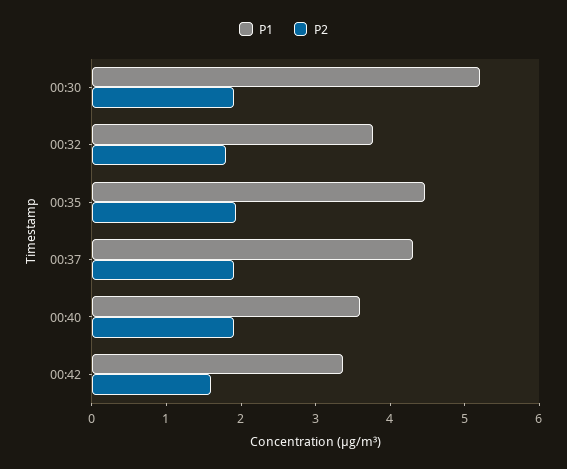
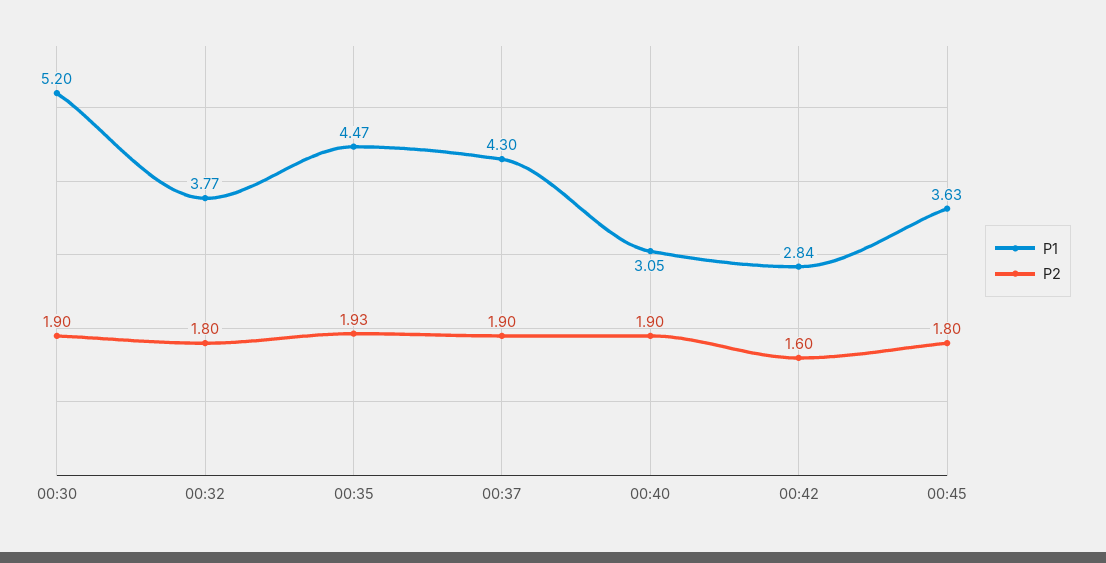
P1, 00:40: 3.6 -> 3.05
P1, 00:42: 3.4 -> 2.84
P1, 00:45: none -> 3.63
P2, 00:45: none -> 1.8

